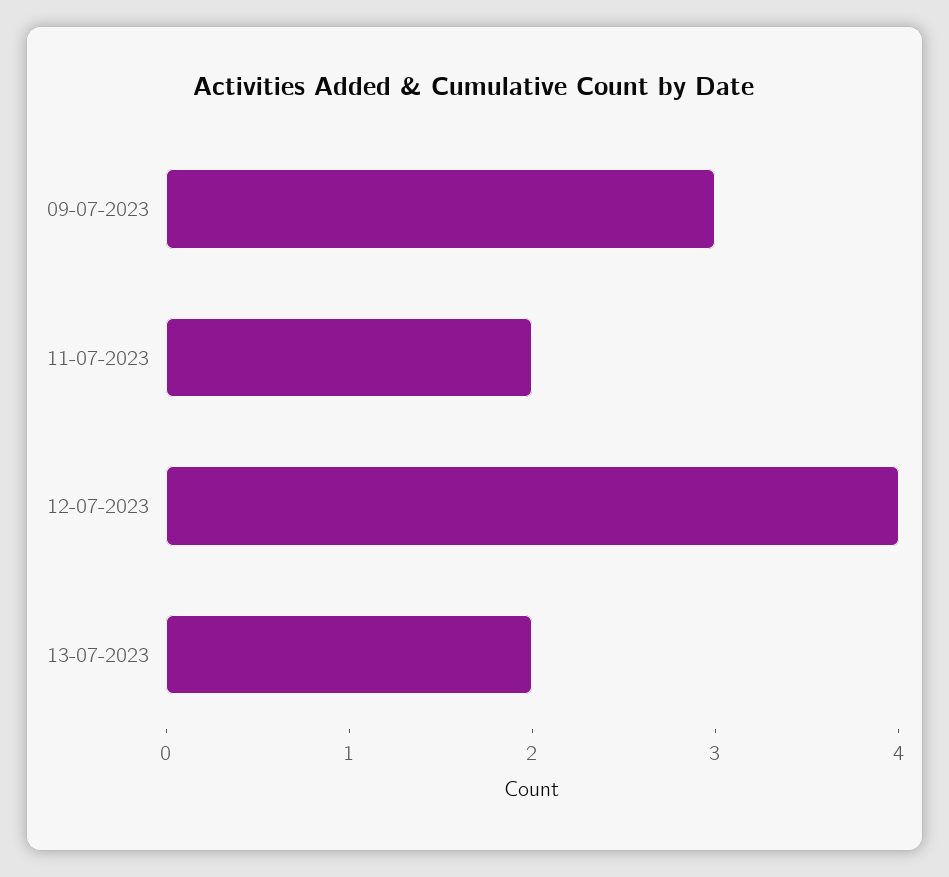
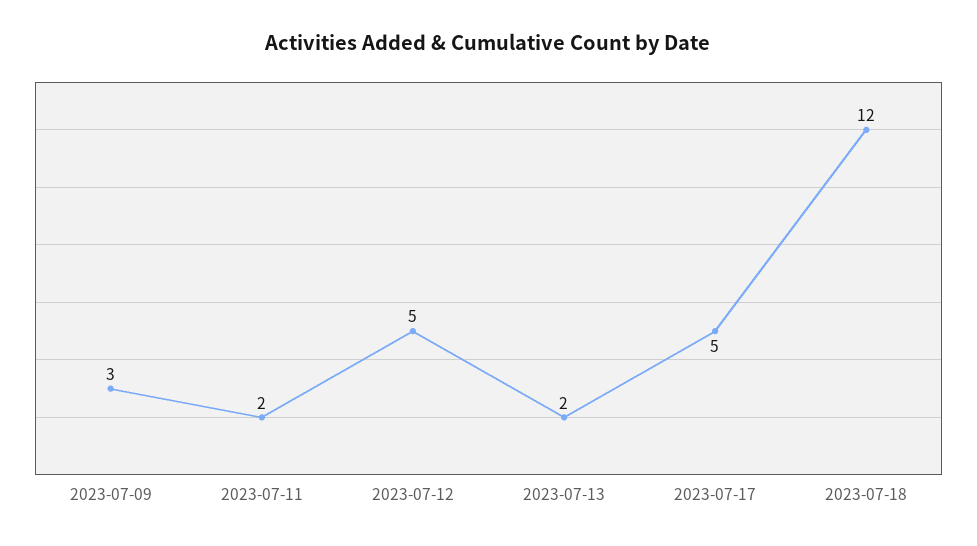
12-07-2023: 4 -> 5
2023-07-17: none -> 5
2023-07-18: none -> 12

